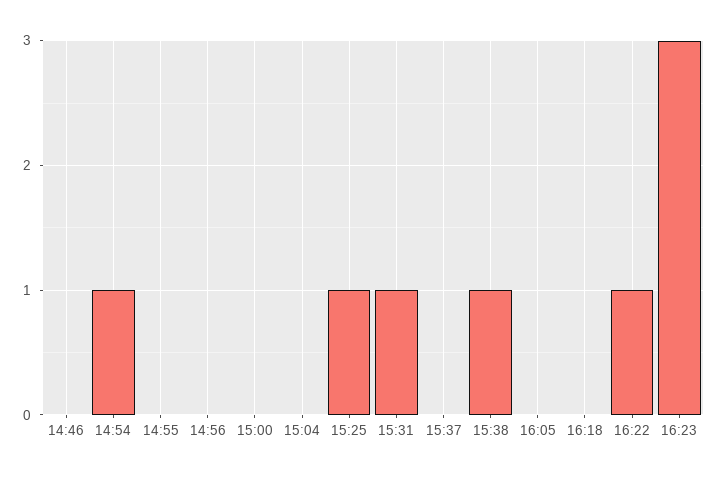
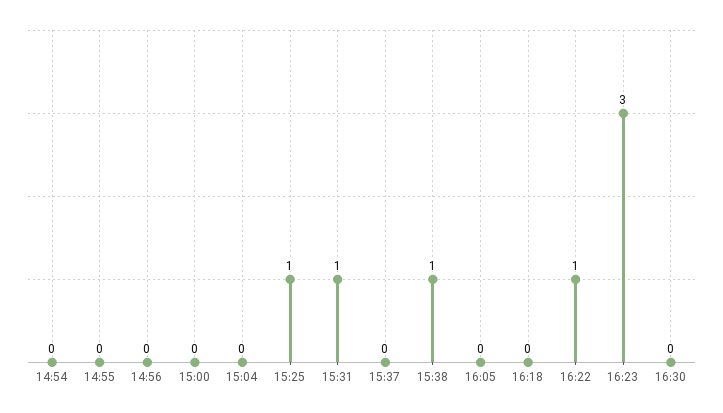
14:46: 0 -> none
14:54: 1 -> 0
16:30: none -> 0

